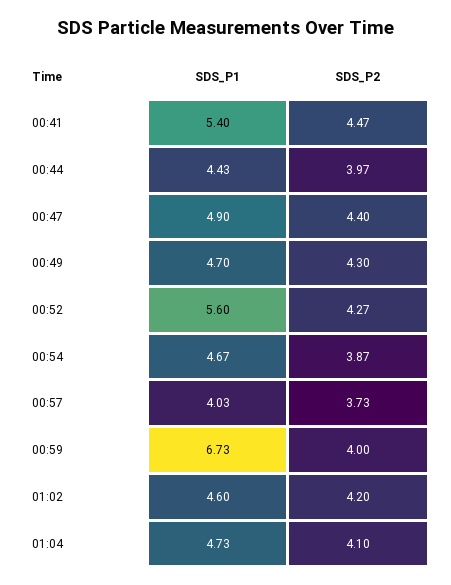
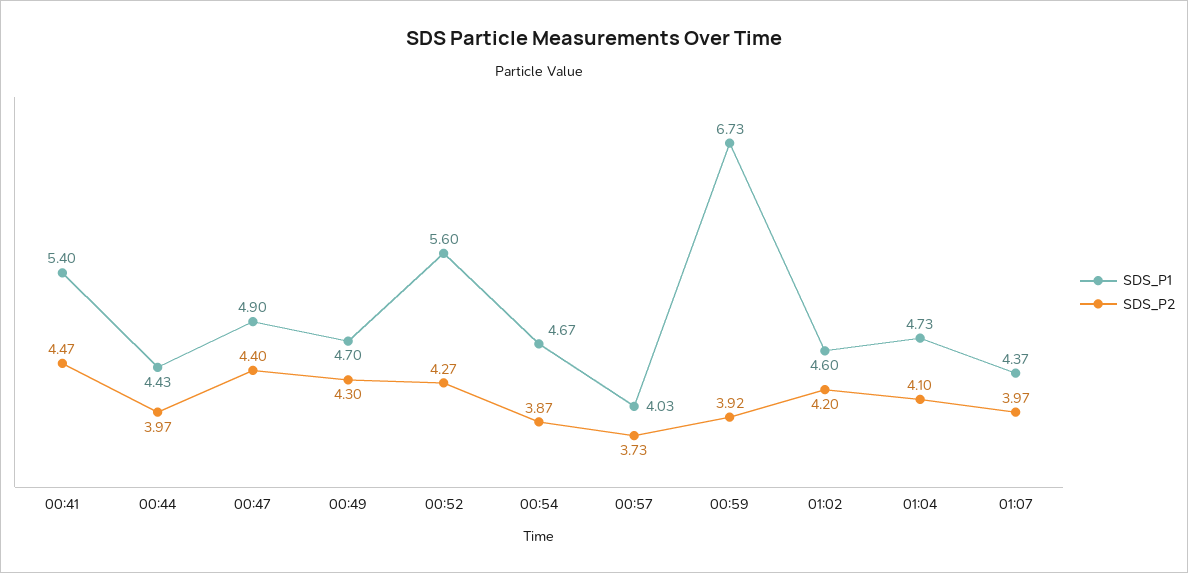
SDS_P2, 00:59: 4 -> 3.92
SDS_P1, 01:07: none -> 4.37
SDS_P2, 01:07: none -> 3.97

